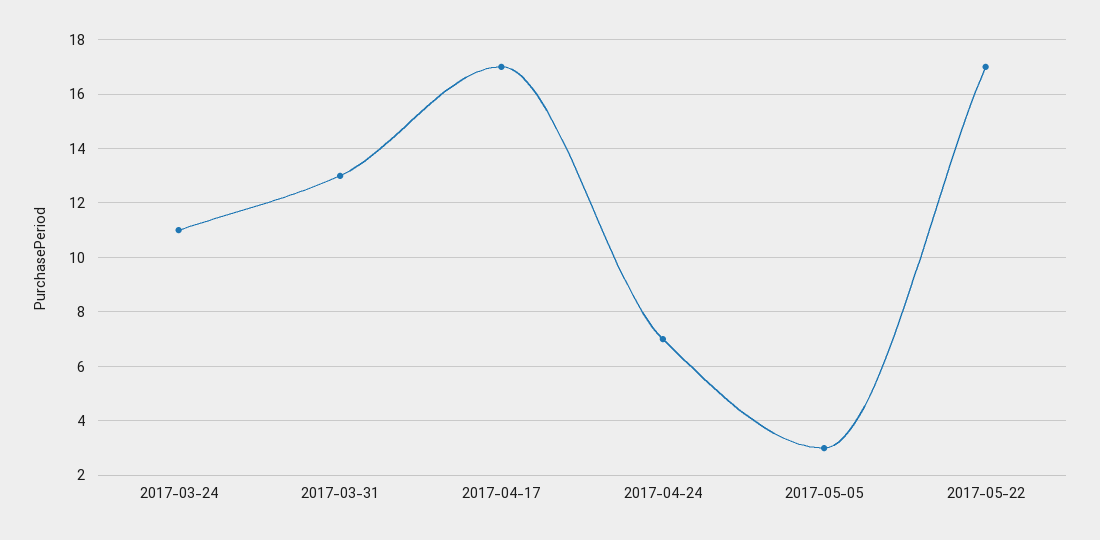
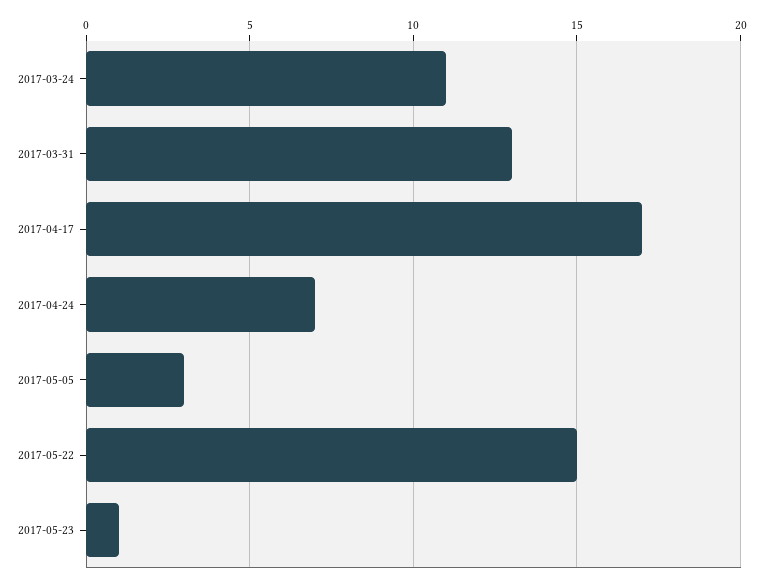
2017-05-22: 17 -> 15
2017-05-23: none -> 1

